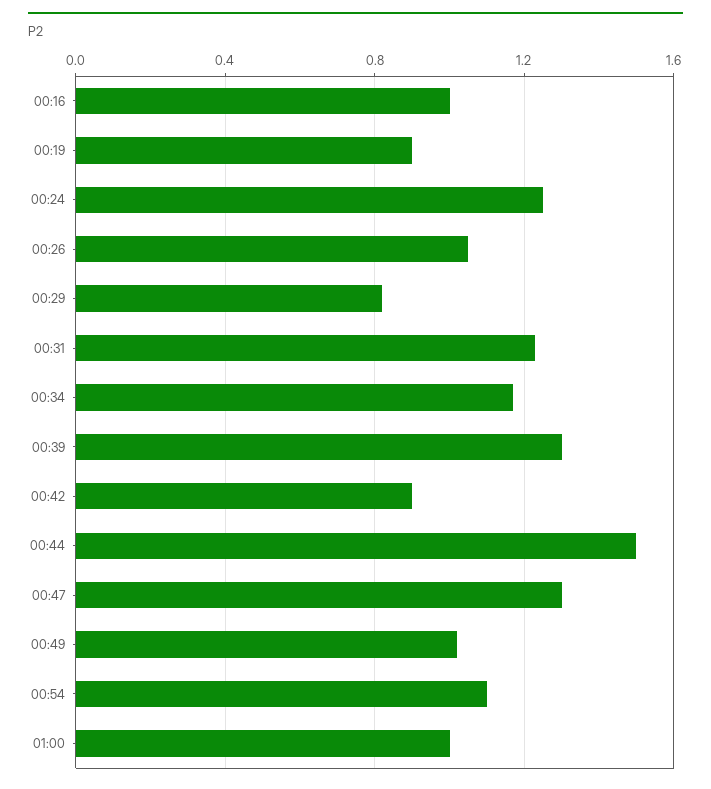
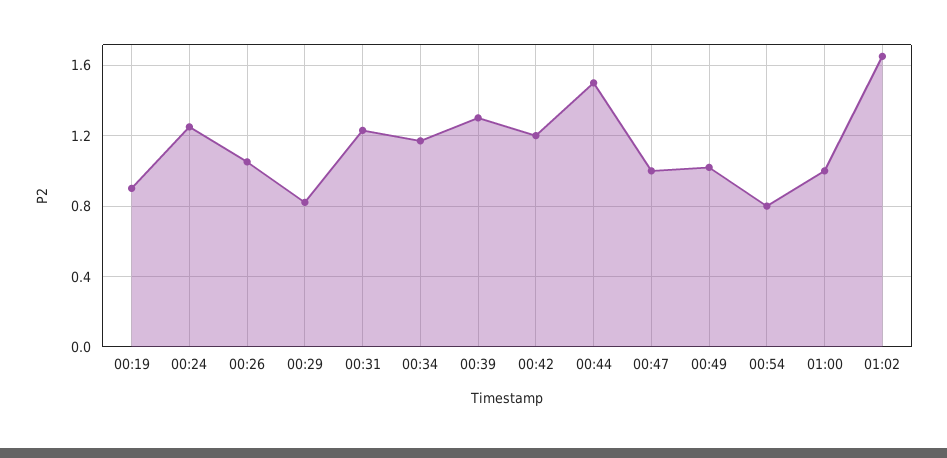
00:16: 1 -> none
00:42: 0.9 -> 1.2
00:47: 1.3 -> 1
00:54: 1.1 -> 0.8
01:02: none -> 1.65

